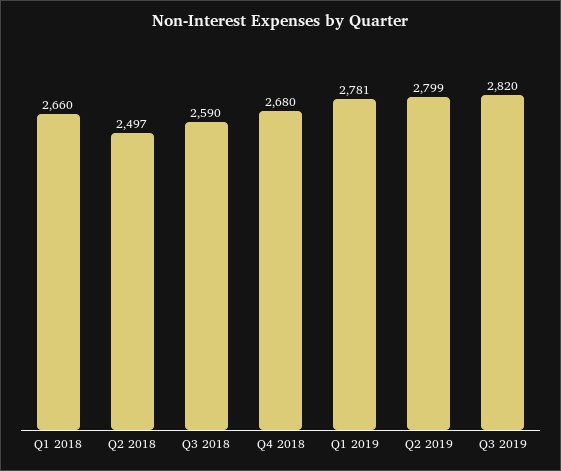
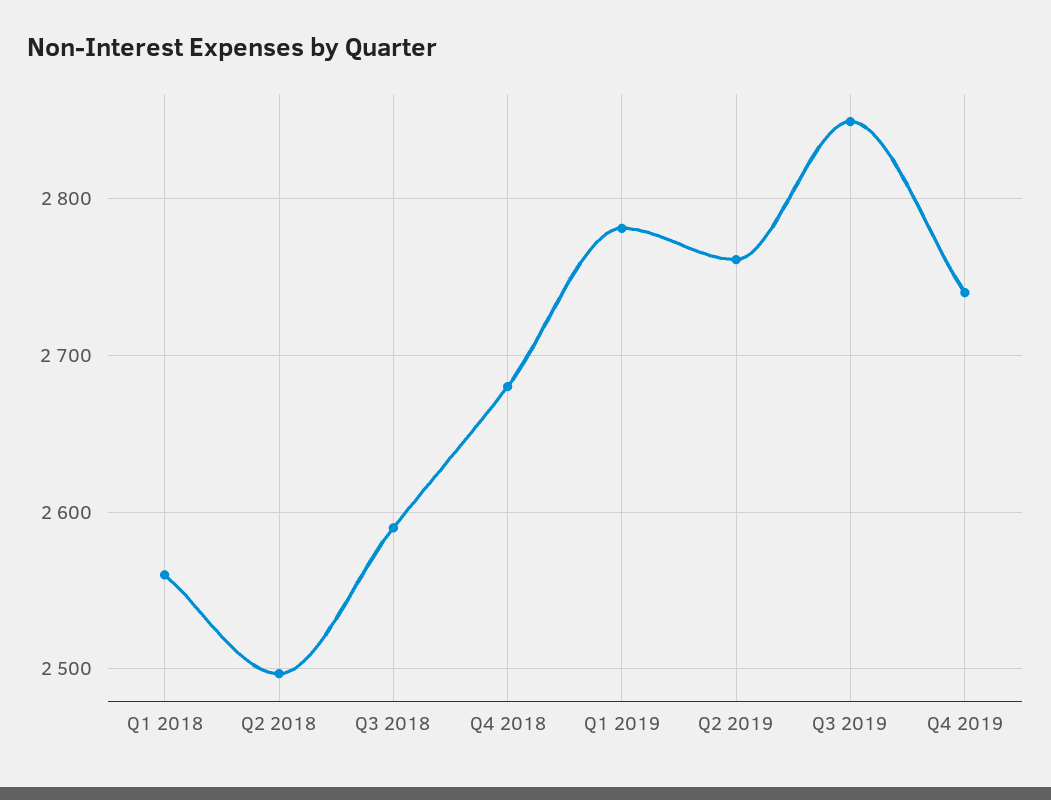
Q1 2018: 2660 -> 2560
Q2 2019: 2799 -> 2760
Q3 2019: 2820 -> 2850
Q4 2019: none -> 2740

